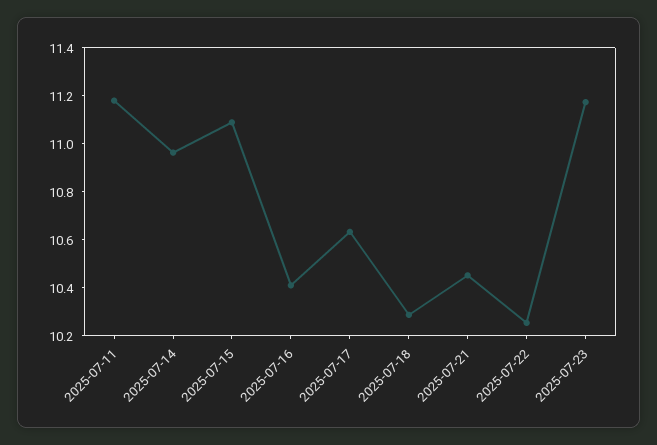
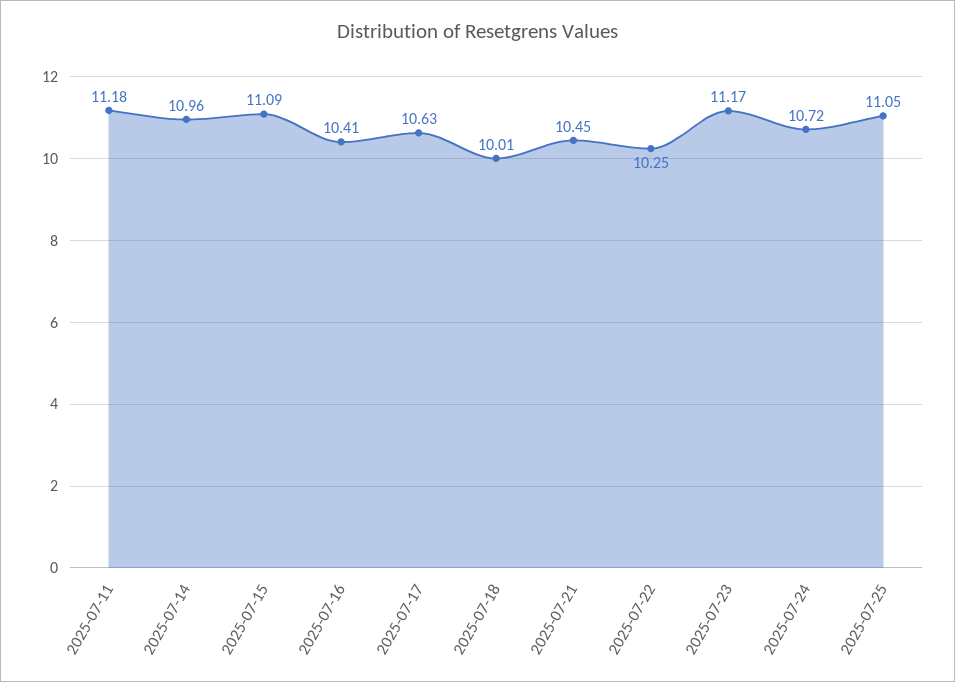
2025-07-18: 10.3 -> 10.01
2025-07-24: none -> 10.72
2025-07-25: none -> 11.05

